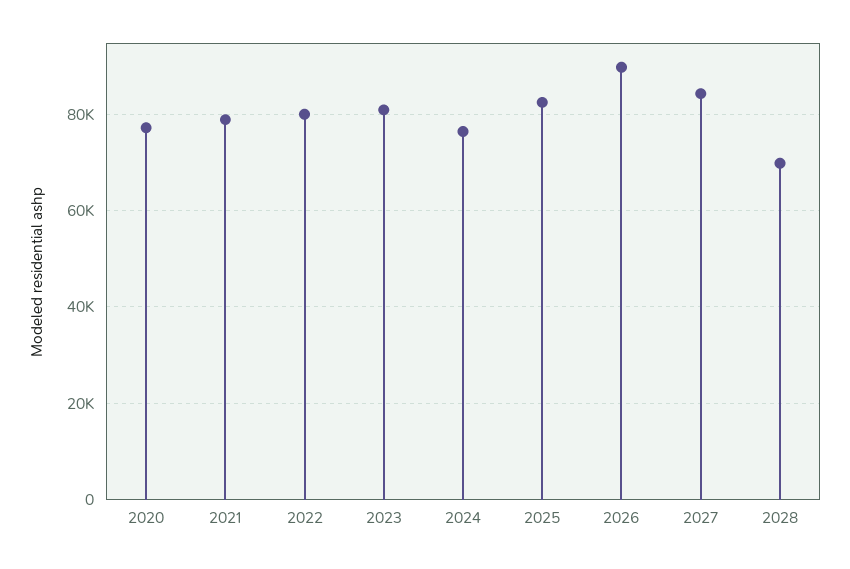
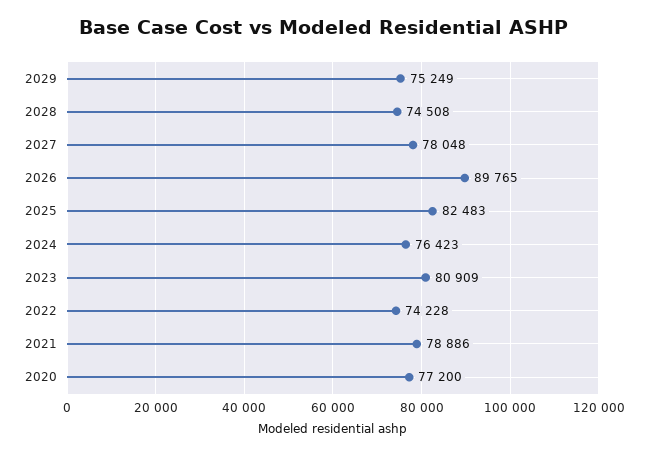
2022: 80000 -> 74228
2027: 84000 -> 78048
2028: 70000 -> 74508
2029: none -> 75249

